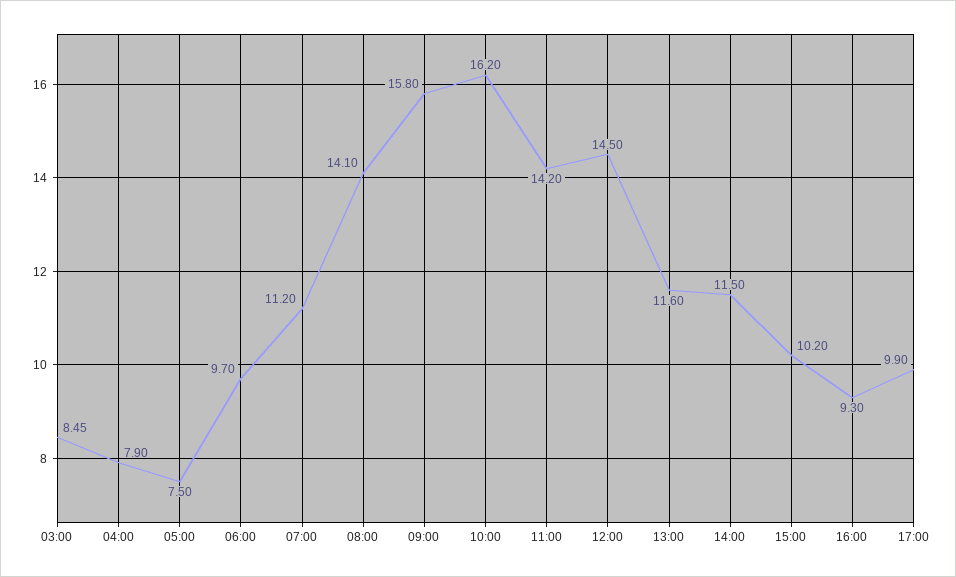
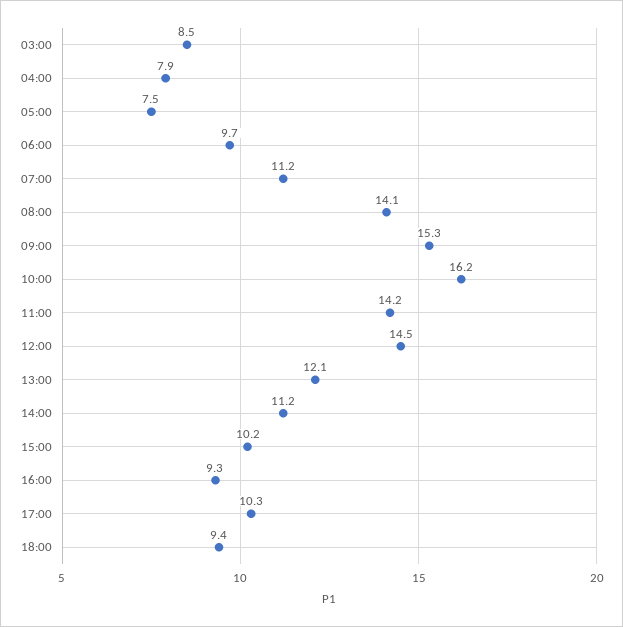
09:00: 15.8 -> 15.3
13:00: 11.6 -> 12.1
14:00: 11.5 -> 11.2
17:00: 9.9 -> 10.3
18:00: none -> 9.4

